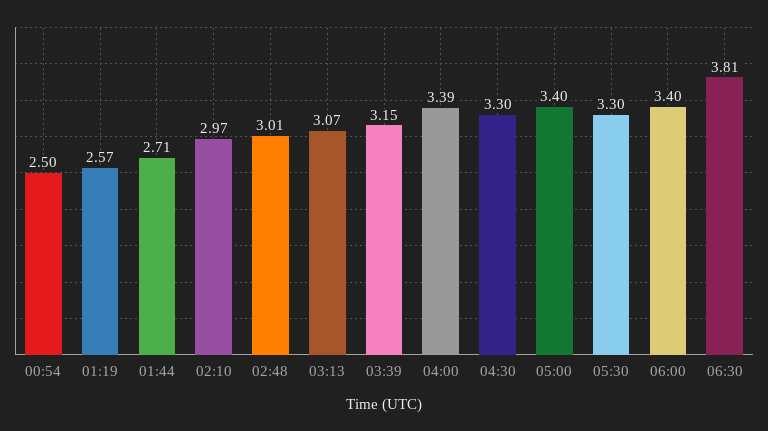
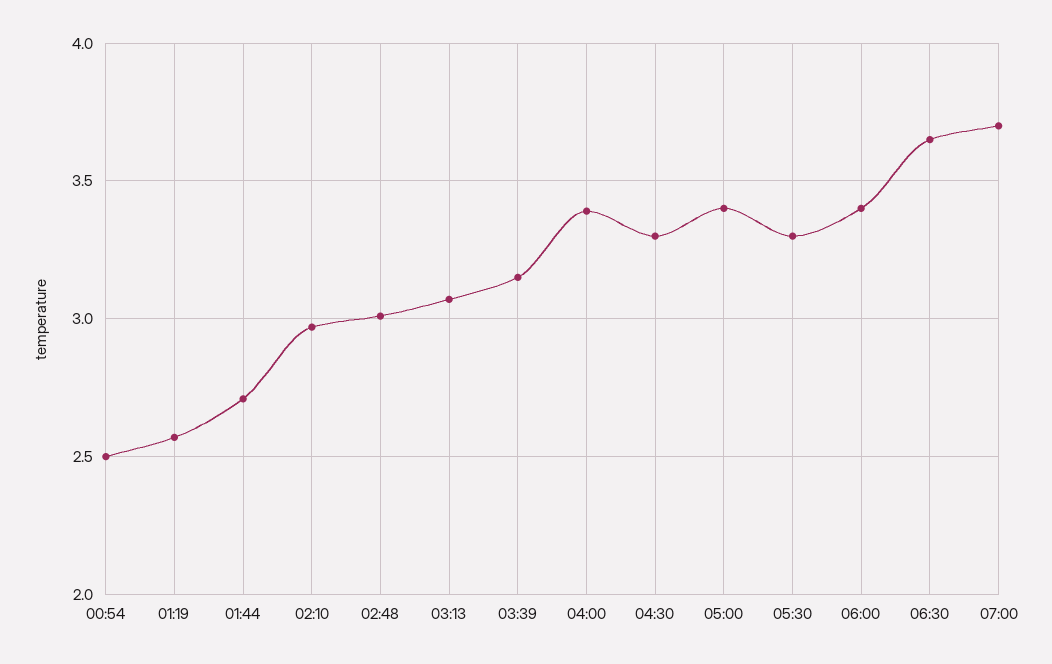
06:30: 3.81 -> 3.65
07:00: none -> 3.7

